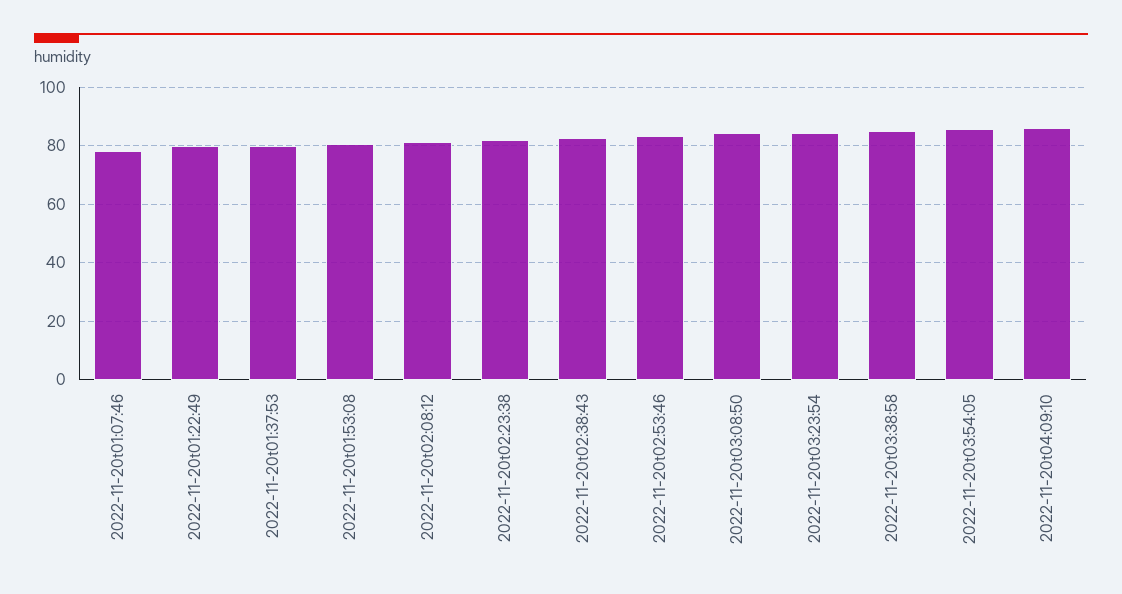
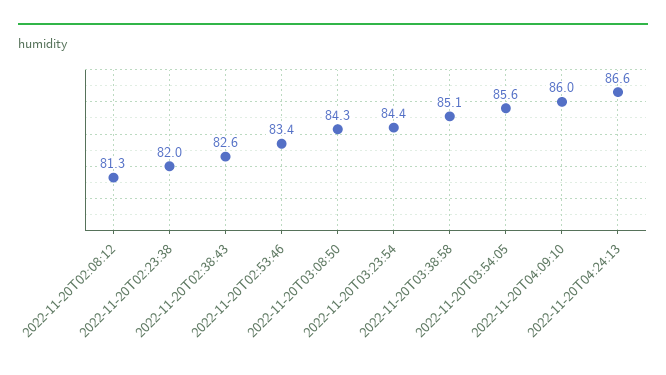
2022-11-20t01:07:46: 77.5 -> none
2022-11-20t01:22:49: 80 -> none
2022-11-20t01:37:53: 80 -> none
2022-11-20t01:53:08: 80 -> none
2022-11-20T04:24:13: none -> 86.6

